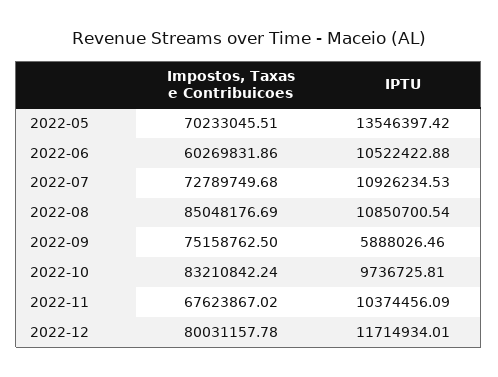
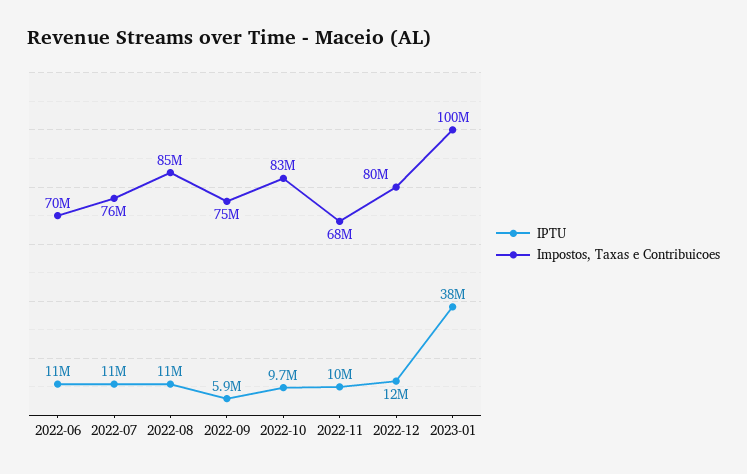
Impostos, Taxas e Contribuicoes, 2022-05: 70233045.51 -> none
IPTU, 2022-05: 13546397.42 -> none
Impostos, Taxas e Contribuicoes, 2022-06: 60269831.86 -> 70000000
Impostos, Taxas e Contribuicoes, 2022-07: 72789749.68 -> 76000000
IPTU, 2023-01: none -> 38000000
Impostos, Taxas e Contribuicoes, 2023-01: none -> 100000000

